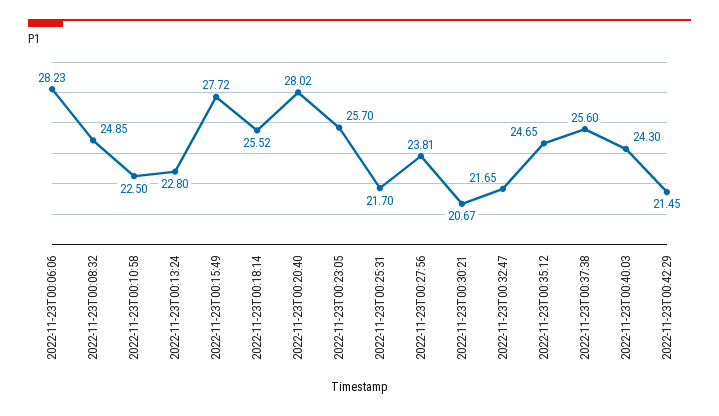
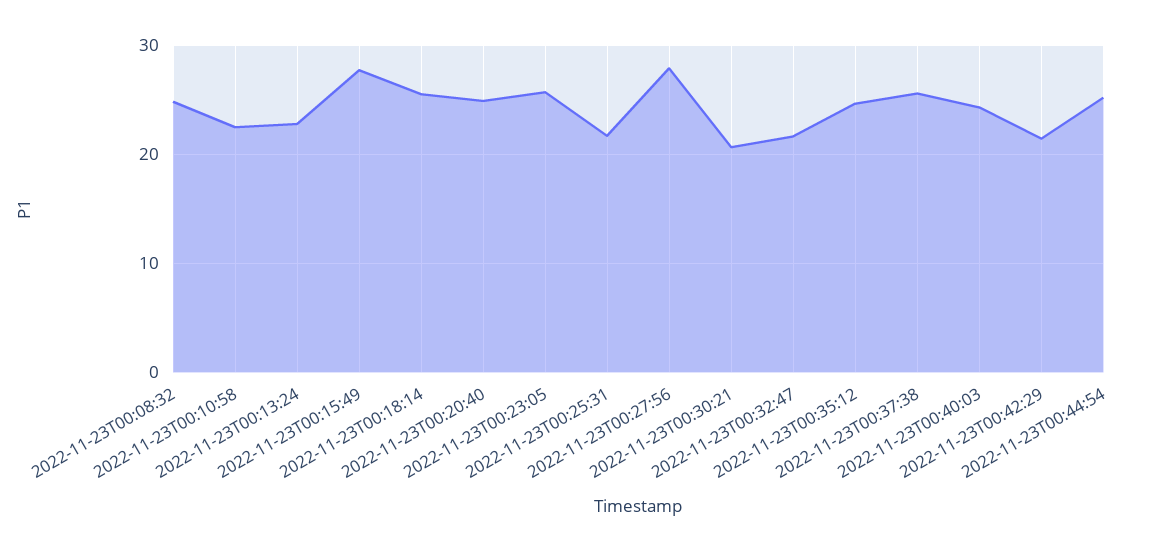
2022-11-23T00:06:06: 28.23 -> none
2022-11-23T00:20:40: 28.02 -> 25
2022-11-23T00:27:56: 23.81 -> 28
2022-11-23T00:44:54: none -> 25

